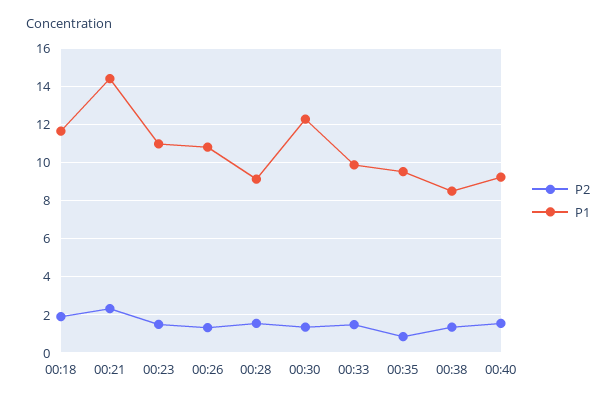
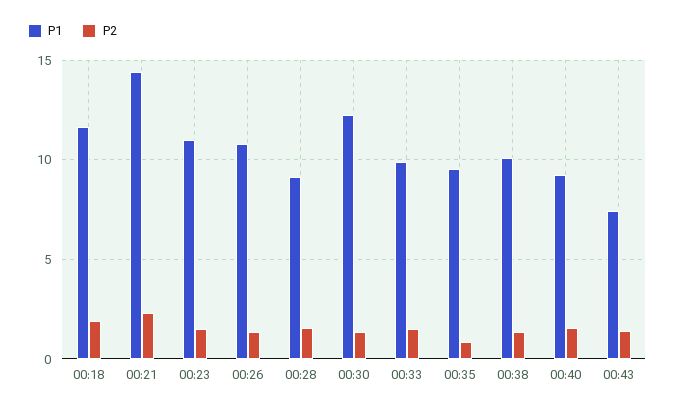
P1, 00:38: 8.5 -> 10
P1, 00:43: none -> 7.5
P2, 00:43: none -> 1.5

